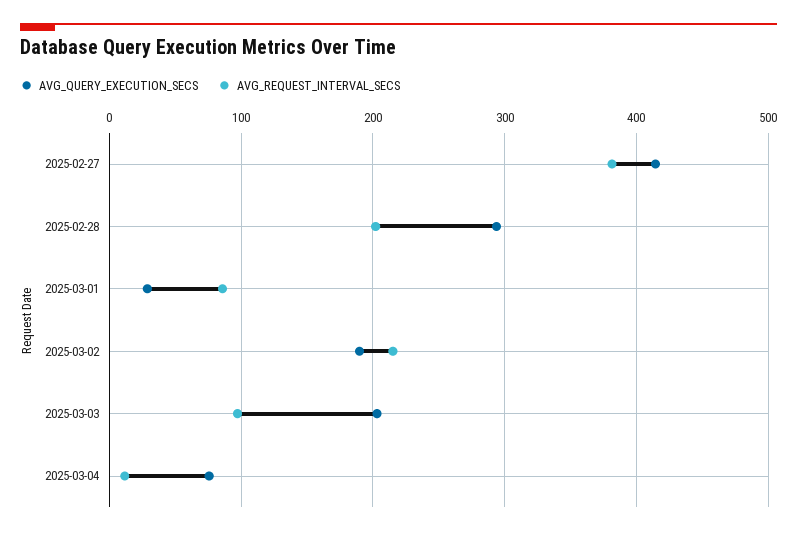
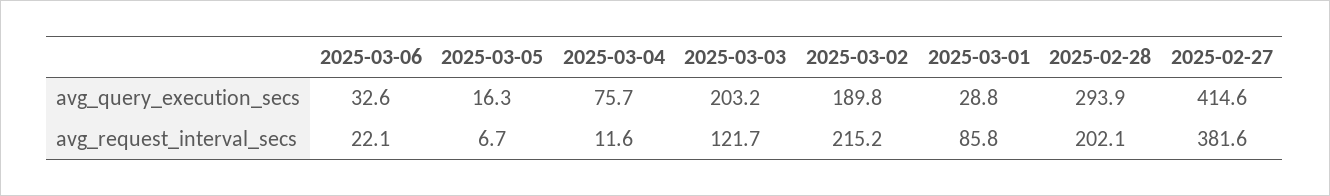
AVG_REQUEST_INTERVAL_SECS, 2025-03-03: 100 -> 121.7
AVG_QUERY_EXECUTION_SECS, 2025-03-06: none -> 32.6
AVG_QUERY_EXECUTION_SECS, 2025-03-05: none -> 16.3
AVG_REQUEST_INTERVAL_SECS, 2025-03-06: none -> 22.1
AVG_REQUEST_INTERVAL_SECS, 2025-03-05: none -> 6.7

